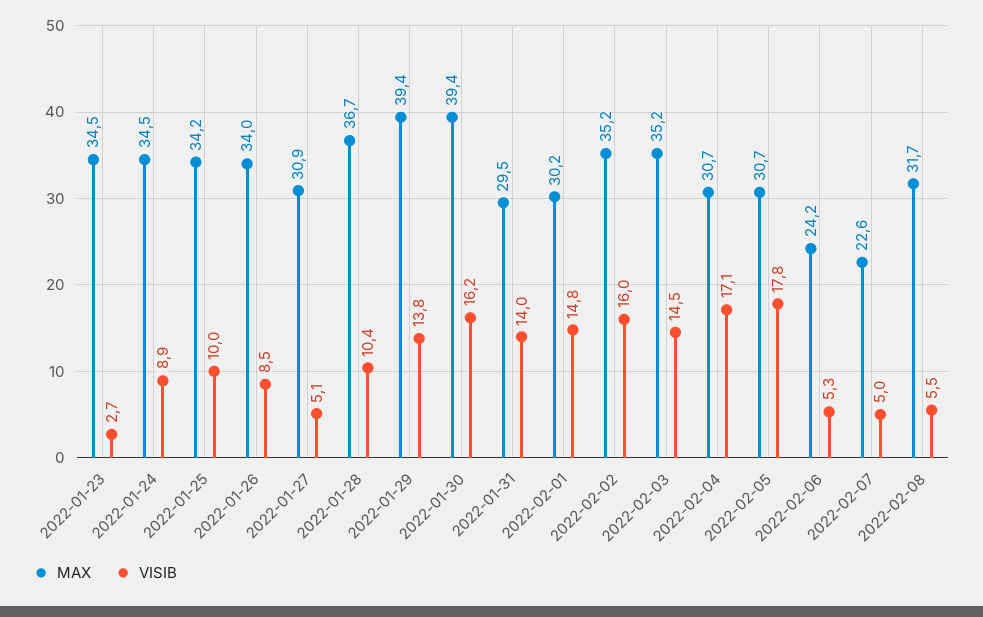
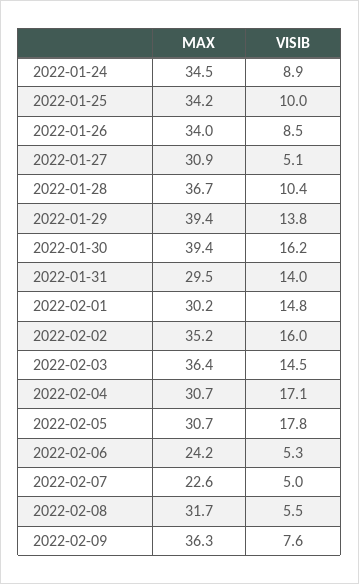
MAX, 2022-01-23: 34.5 -> none
VISIB, 2022-01-23: 2.7 -> none
MAX, 2022-02-03: 35.2 -> 36.4
MAX, 2022-02-09: none -> 36.3
VISIB, 2022-02-09: none -> 7.6

